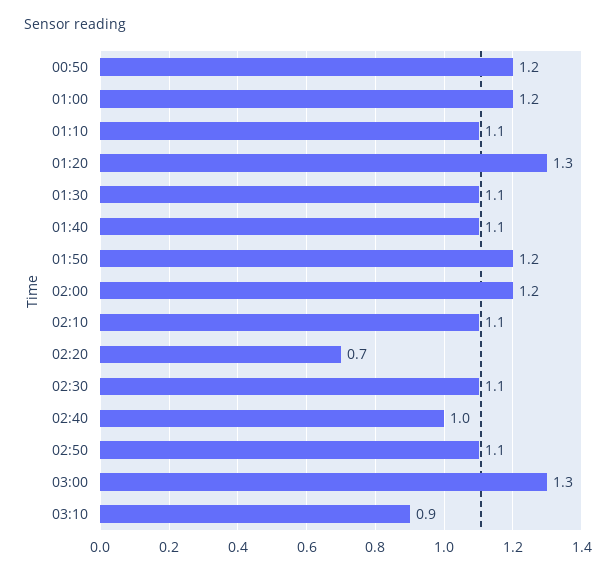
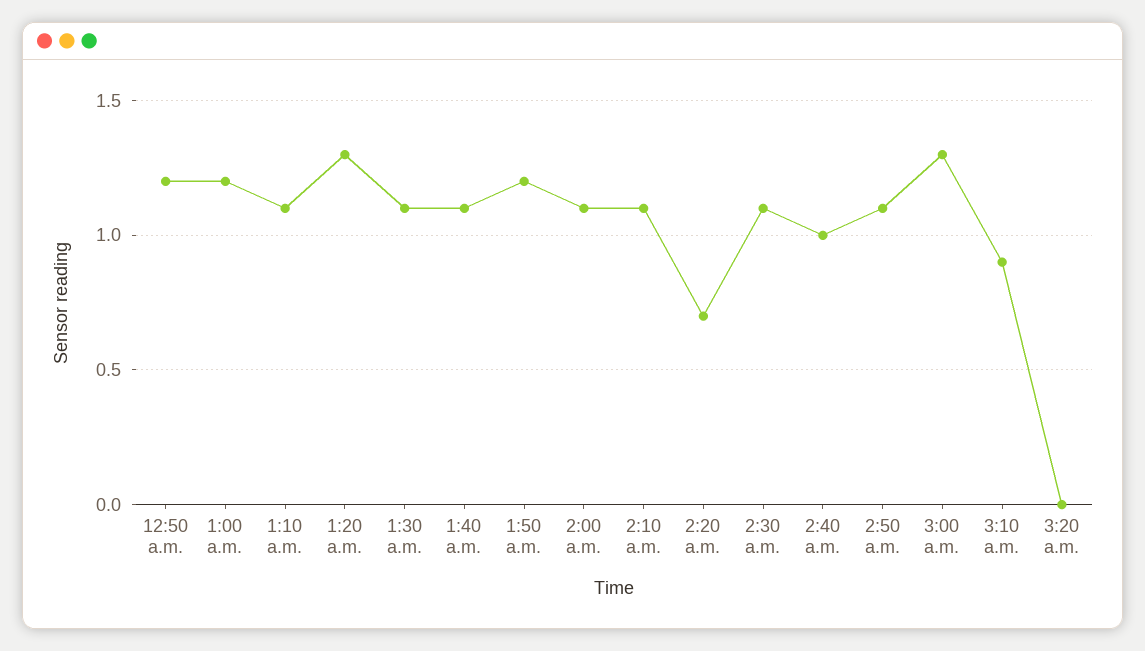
02:00: 1.2 -> 1.1
3:20 a.m.: none -> 0

